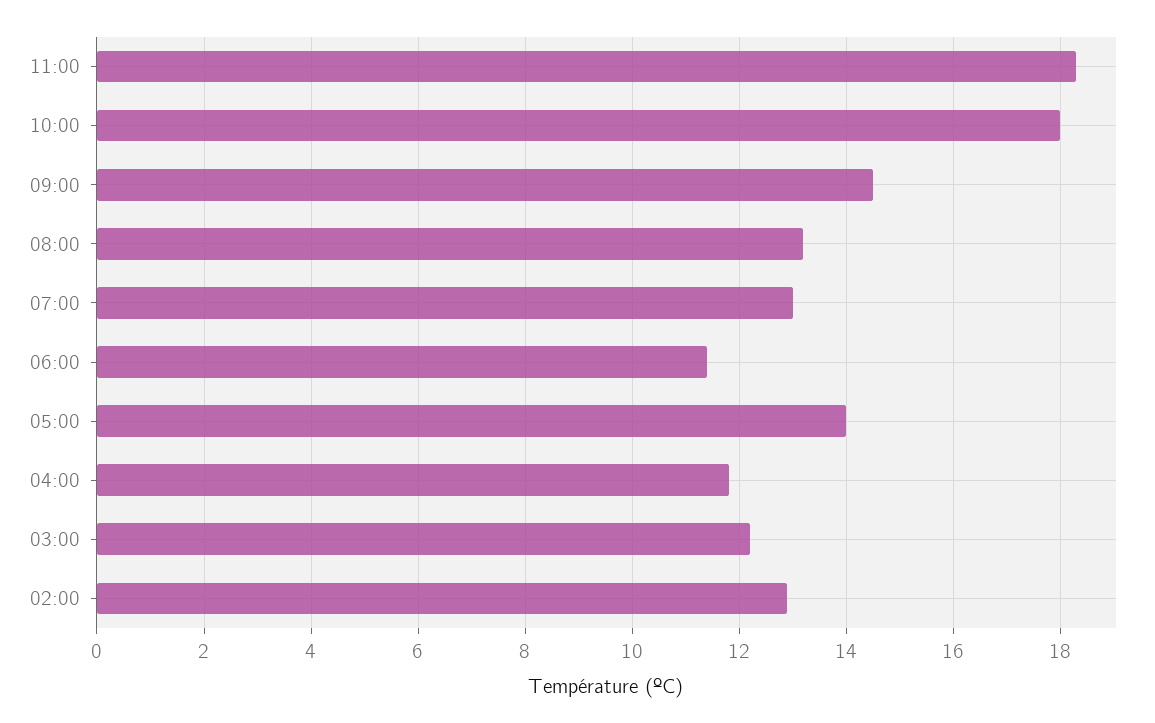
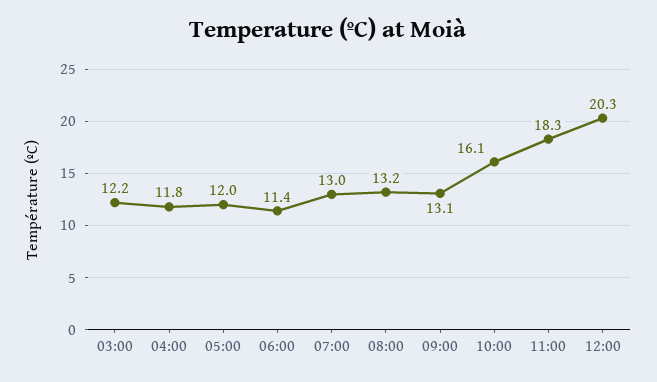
10:00: 18 -> 16.1
09:00: 14.5 -> 13.1
05:00: 14 -> 12
02:00: 13 -> none
12:00: none -> 20.3

